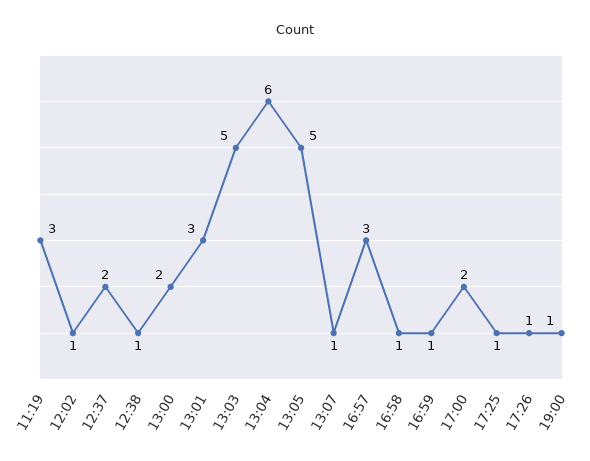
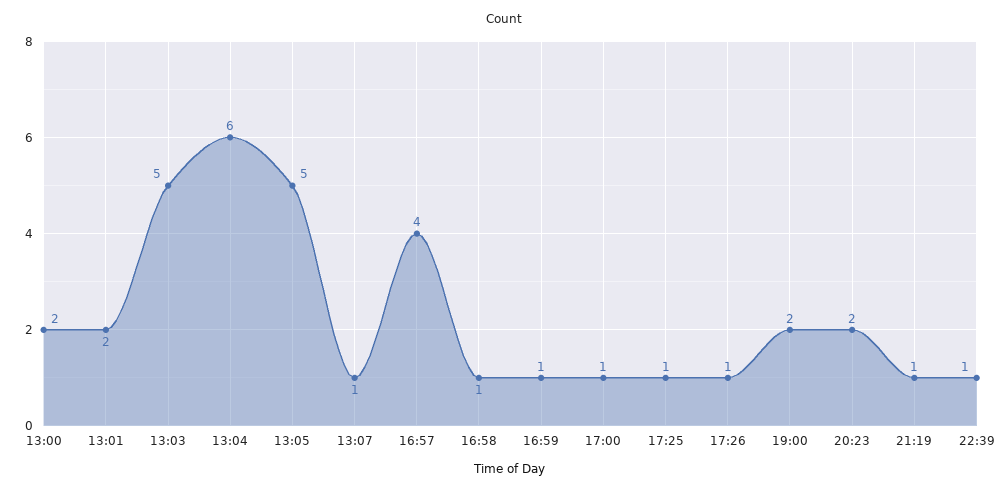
11:19: 3 -> none
12:02: 1 -> none
12:37: 2 -> none
12:38: 1 -> none
13:01: 3 -> 2
16:57: 3 -> 4
17:00: 2 -> 1
19:00: 1 -> 2
20:23: none -> 2
21:19: none -> 1
22:39: none -> 1

